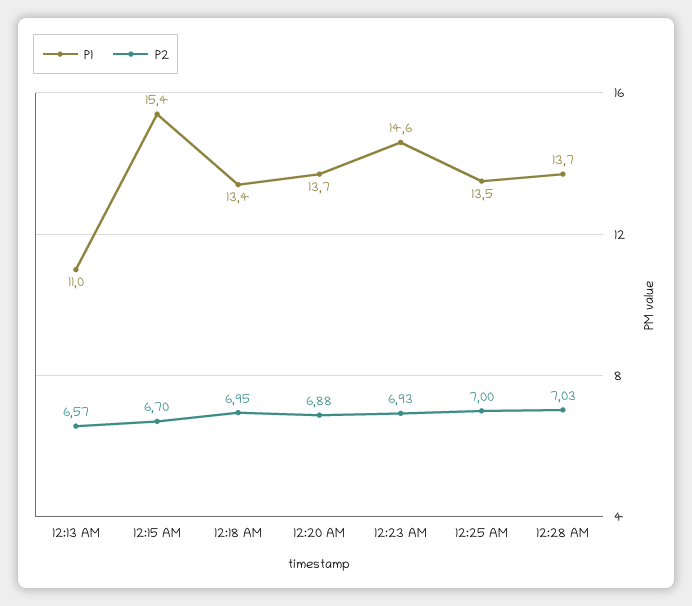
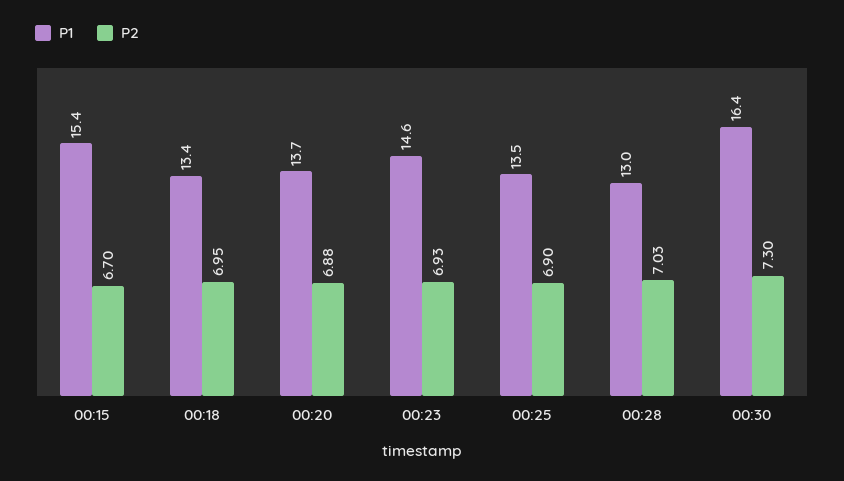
P1, 12:13 AM: 11 -> none
P2, 12:13 AM: 6.57 -> none
P2, 12:25 AM: 7 -> 6.9
P1, 12:28 AM: 13.7 -> 13
P1, 00:30: none -> 16.4
P2, 00:30: none -> 7.3

